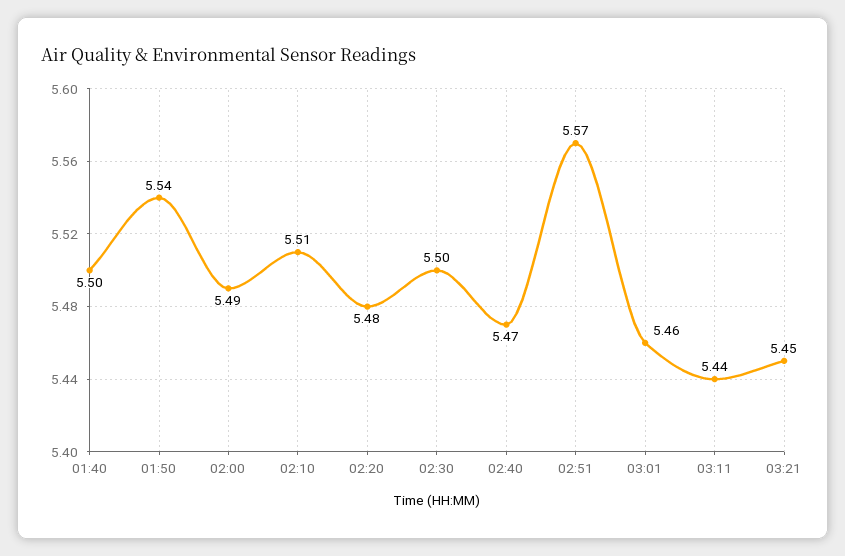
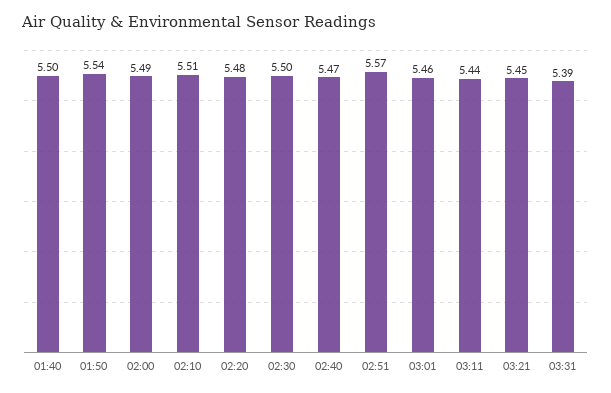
03:31: none -> 5.39

